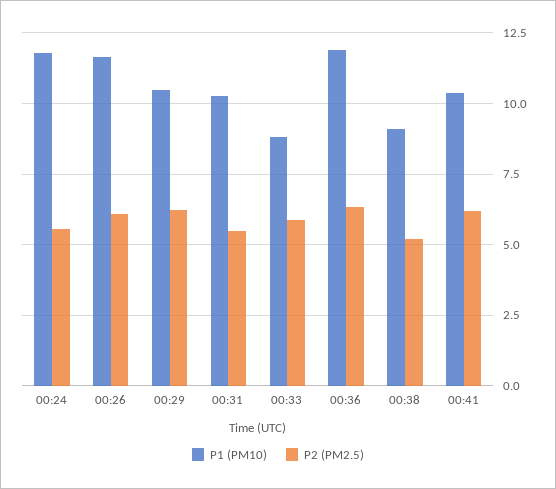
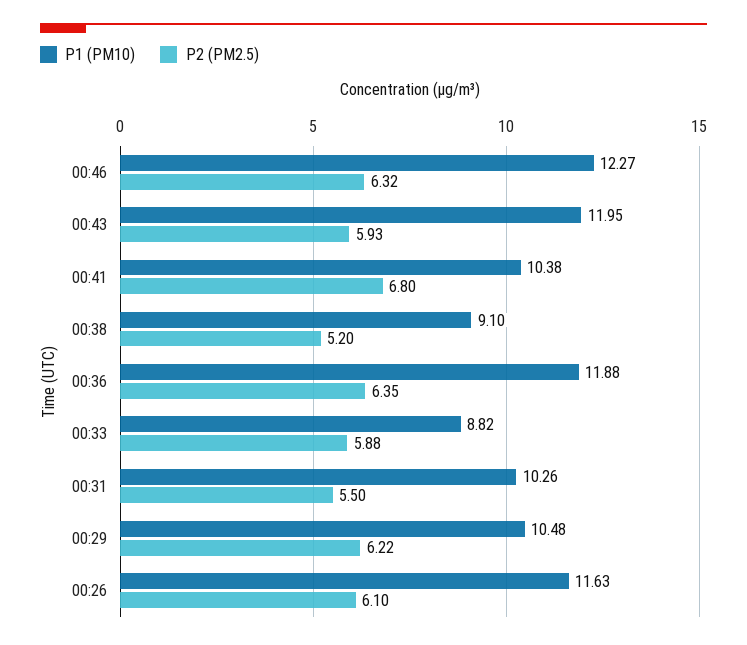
P1 (PM10), 00:24: 11.75 -> none
P2 (PM2.5), 00:24: 5.5 -> none
P2 (PM2.5), 00:41: 6.25 -> 6.8
P1 (PM10), 00:46: none -> 12.27
P2 (PM2.5), 00:46: none -> 6.32
P1 (PM10), 00:43: none -> 11.95
P2 (PM2.5), 00:43: none -> 5.93

